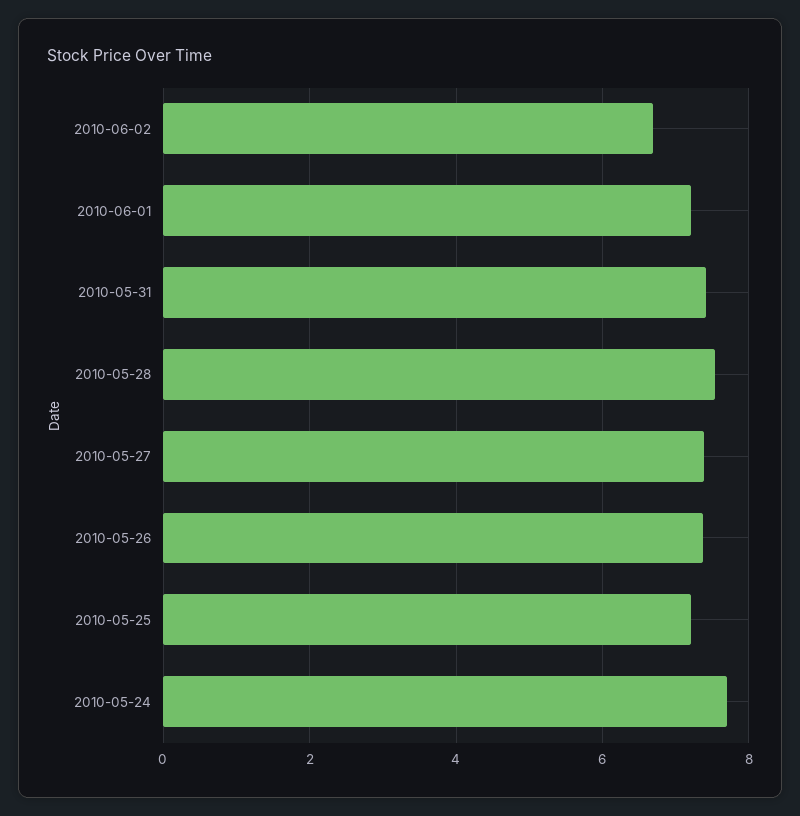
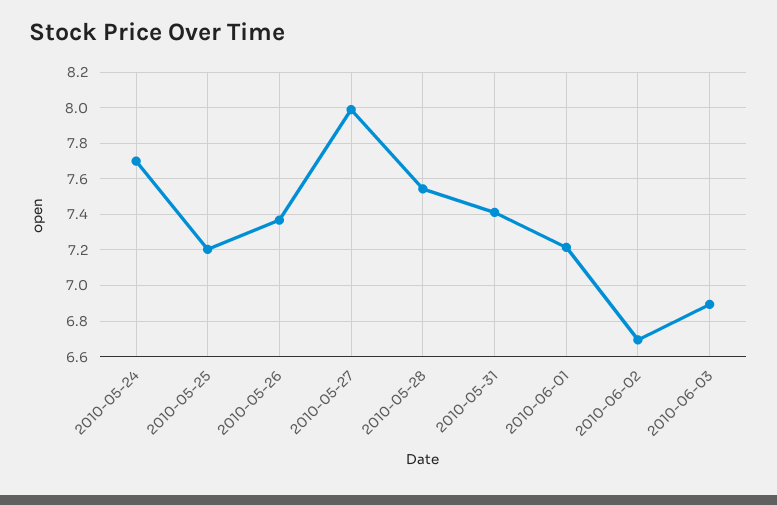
2010-05-27: 7.4 -> 8
2010-06-03: none -> 6.9

